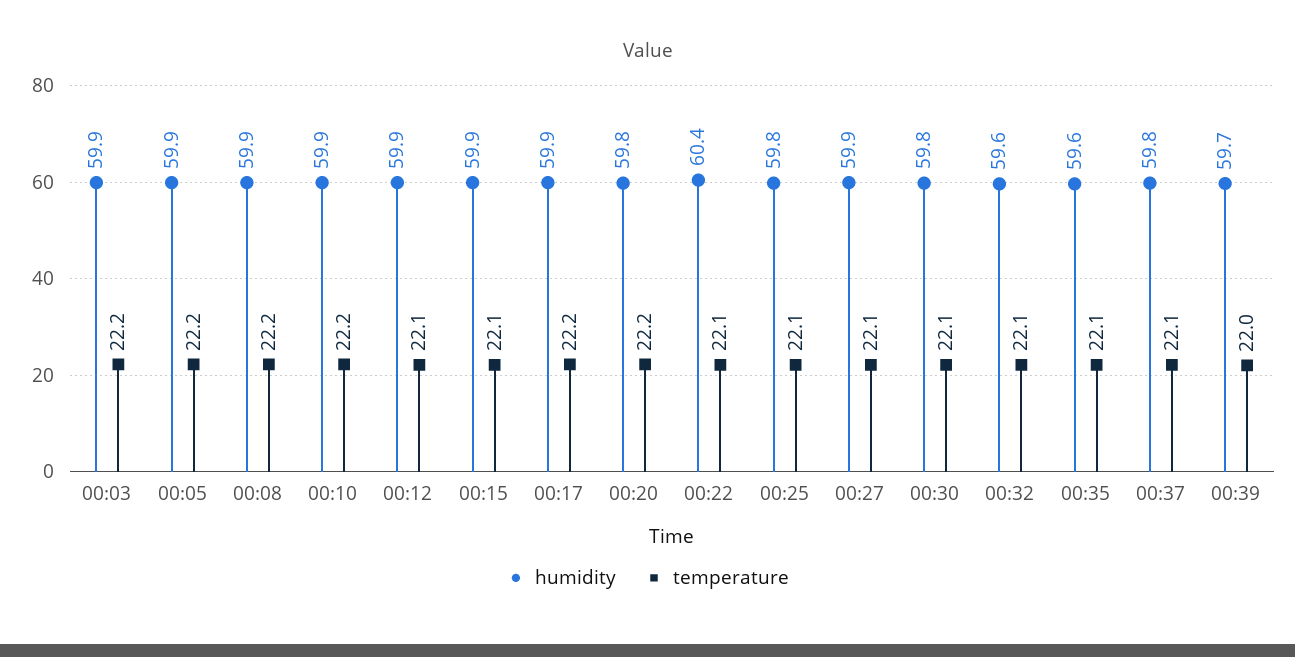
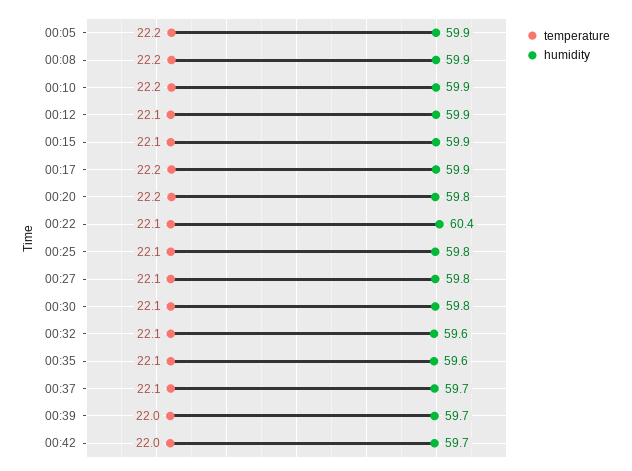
humidity, 00:03: 59.9 -> none
temperature, 00:03: 22.2 -> none
humidity, 00:27: 59.9 -> 59.8
humidity, 00:37: 59.8 -> 59.7
temperature, 00:42: none -> 22
humidity, 00:42: none -> 59.7

